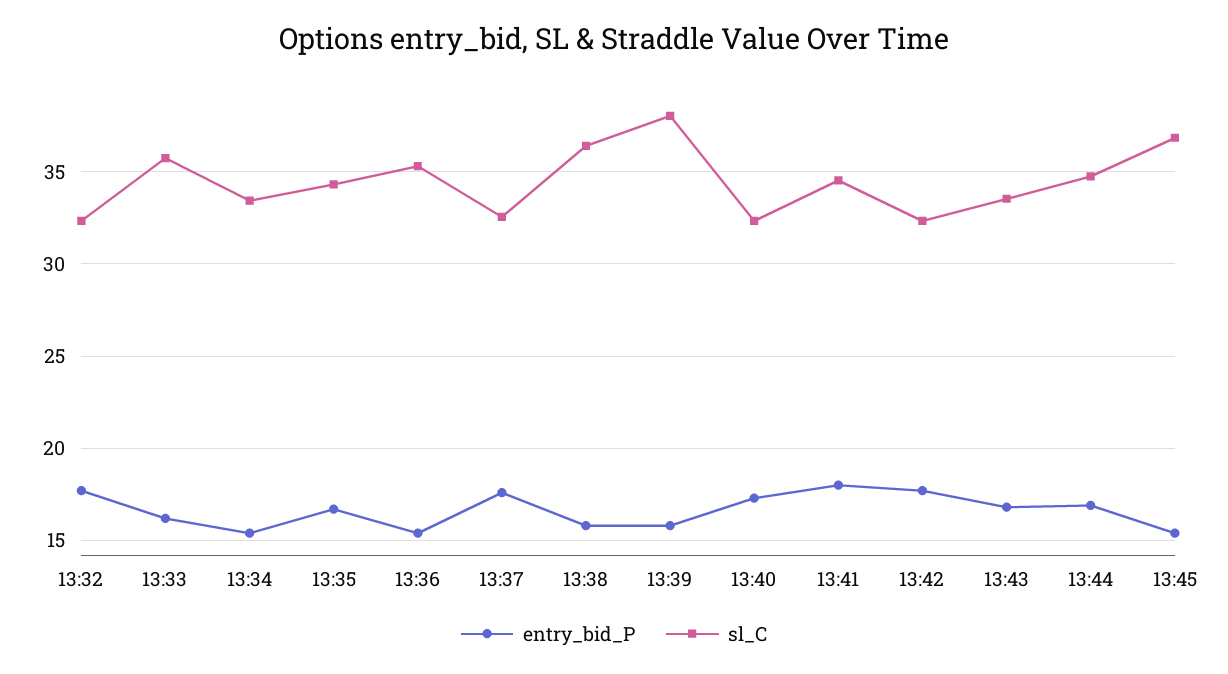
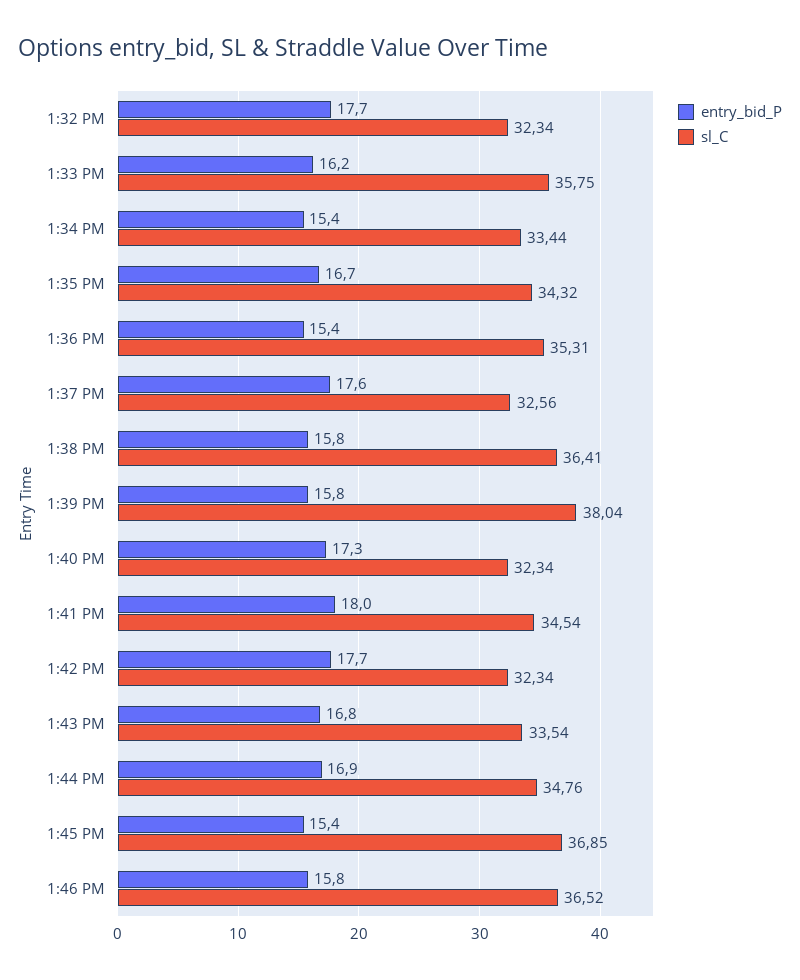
entry_bid_P, 1:46 PM: none -> 15.8
sl_C, 1:46 PM: none -> 36.52

